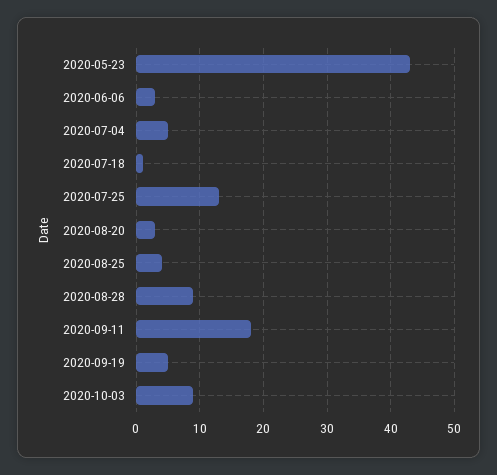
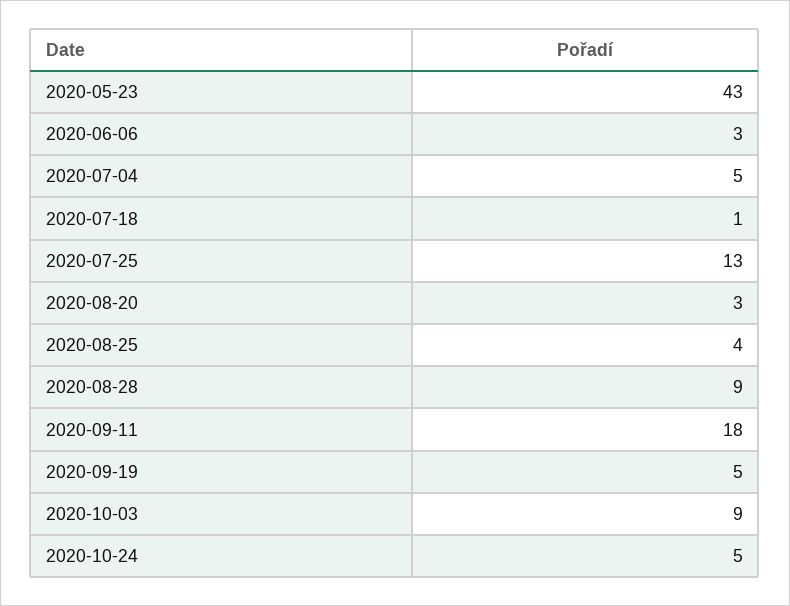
2020-10-24: none -> 5

